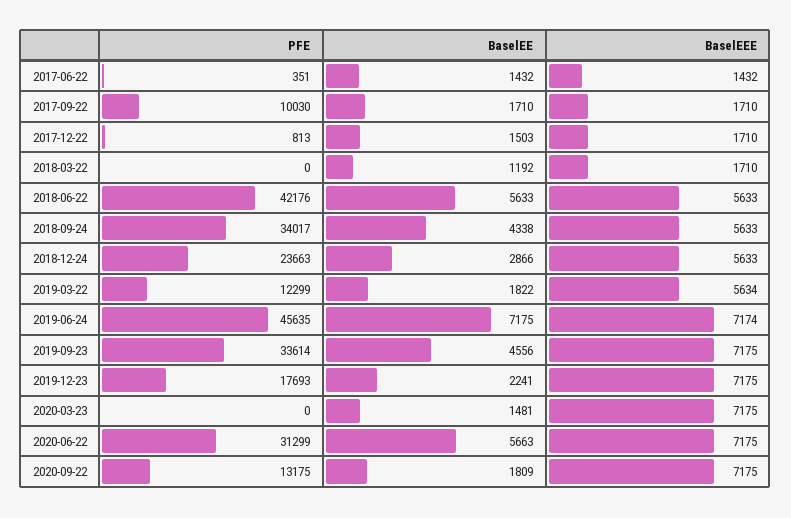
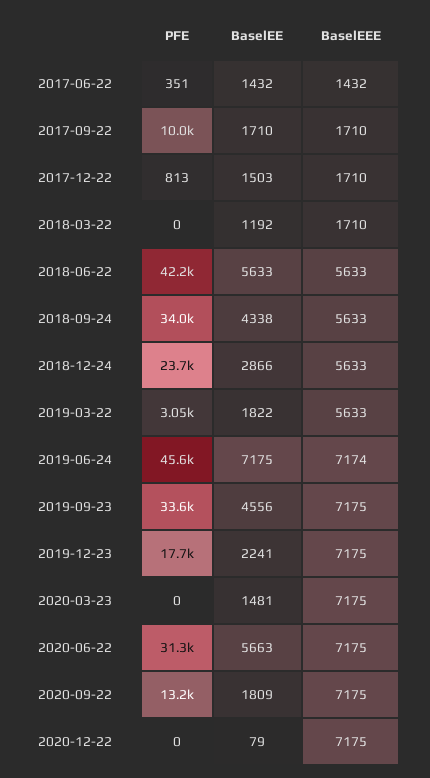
PFE, 2019-03-22: 12299 -> 3050
BaselEEE, 2019-03-22: 5634 -> 5633
PFE, 2020-12-22: none -> 0
BaselEE, 2020-12-22: none -> 79
BaselEEE, 2020-12-22: none -> 7175

